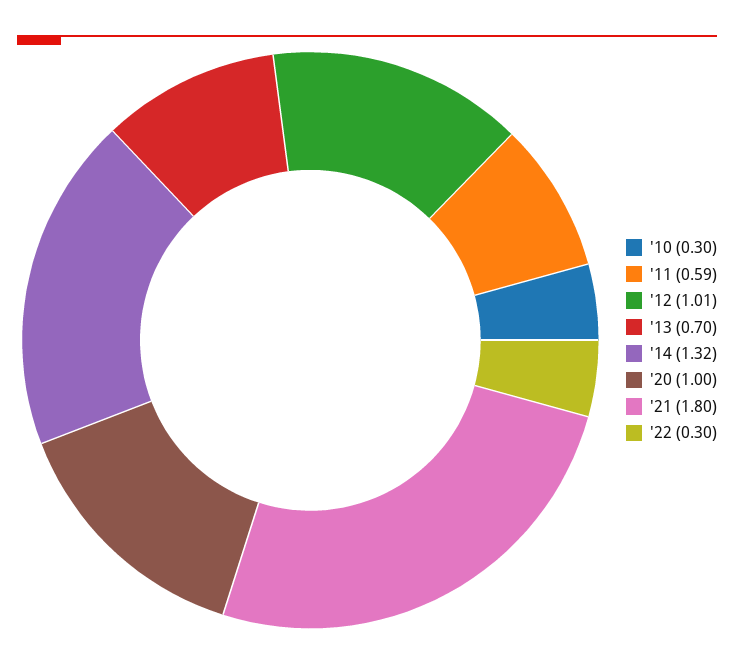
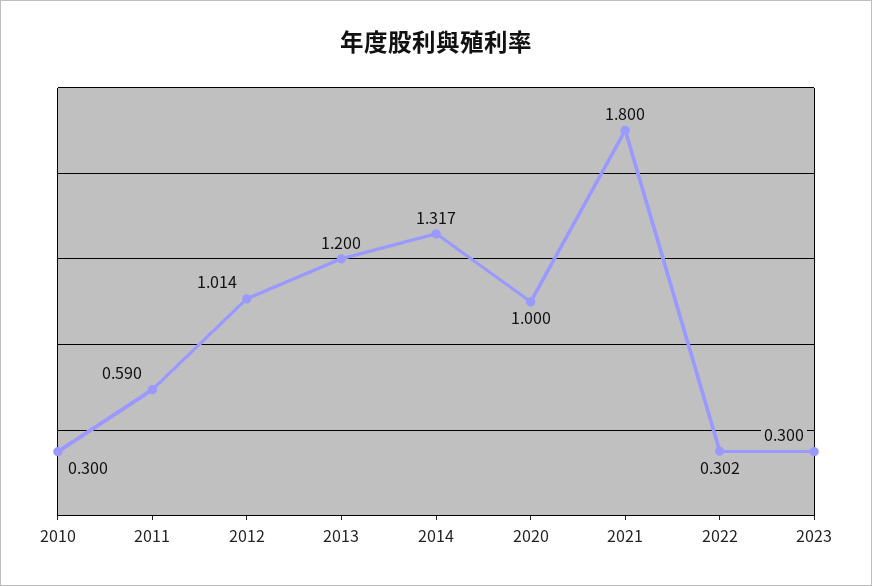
'13: 0.7 -> 1.2
2023: none -> 0.3

